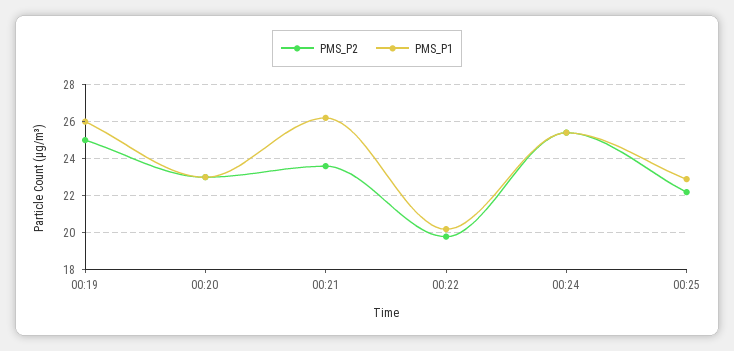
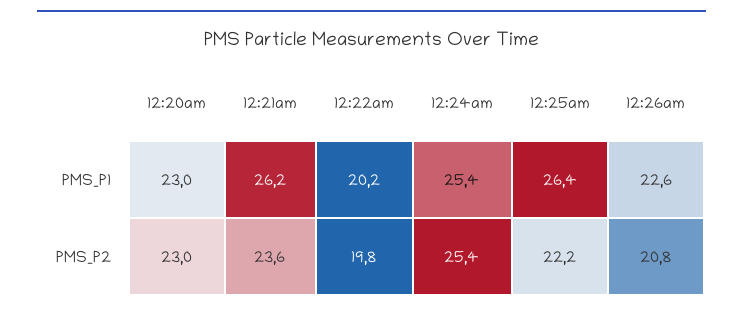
PMS_P2, 00:19: 25 -> none
PMS_P1, 00:19: 26 -> none
PMS_P1, 00:25: 23 -> 26.4
PMS_P1, 12:26am: none -> 22.6
PMS_P2, 12:26am: none -> 20.8

